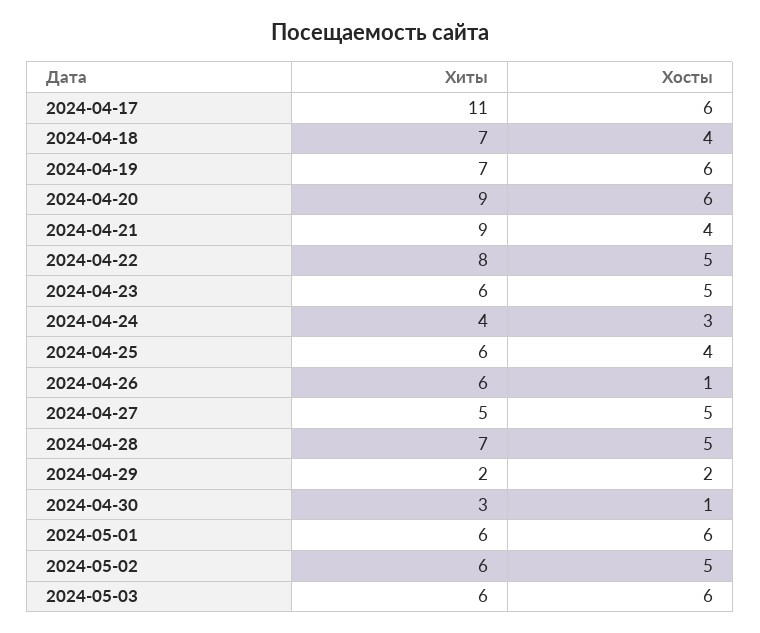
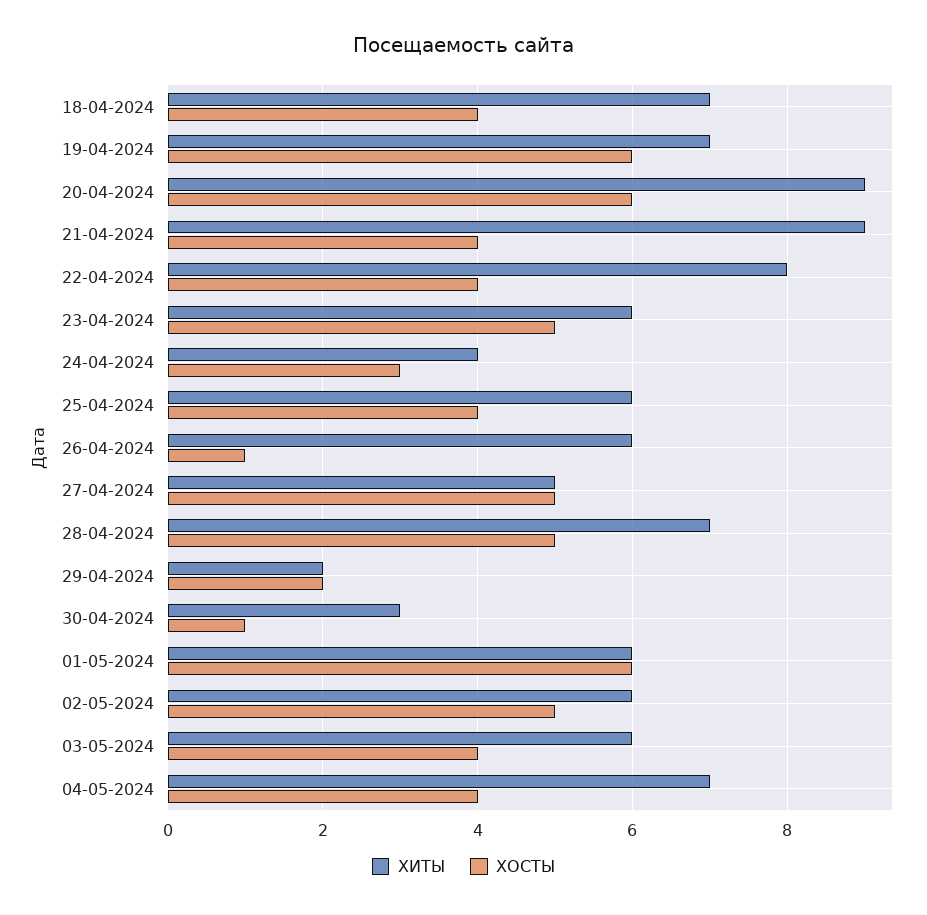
Хиты, 2024-04-17: 11 -> none
Хосты, 2024-04-17: 6 -> none
Хосты, 2024-04-22: 5 -> 4
Хосты, 2024-05-03: 6 -> 4
Хиты, 04-05-2024: none -> 7
Хосты, 04-05-2024: none -> 4

